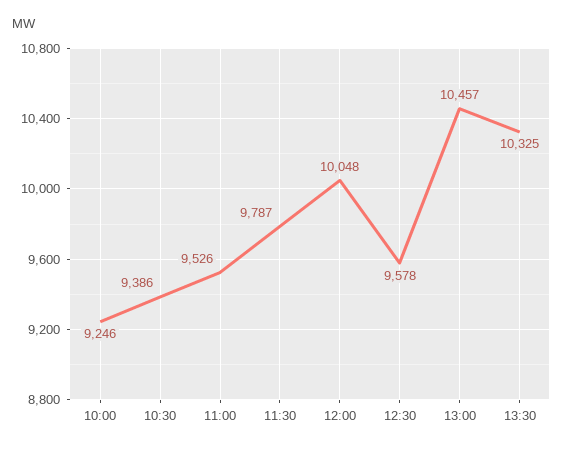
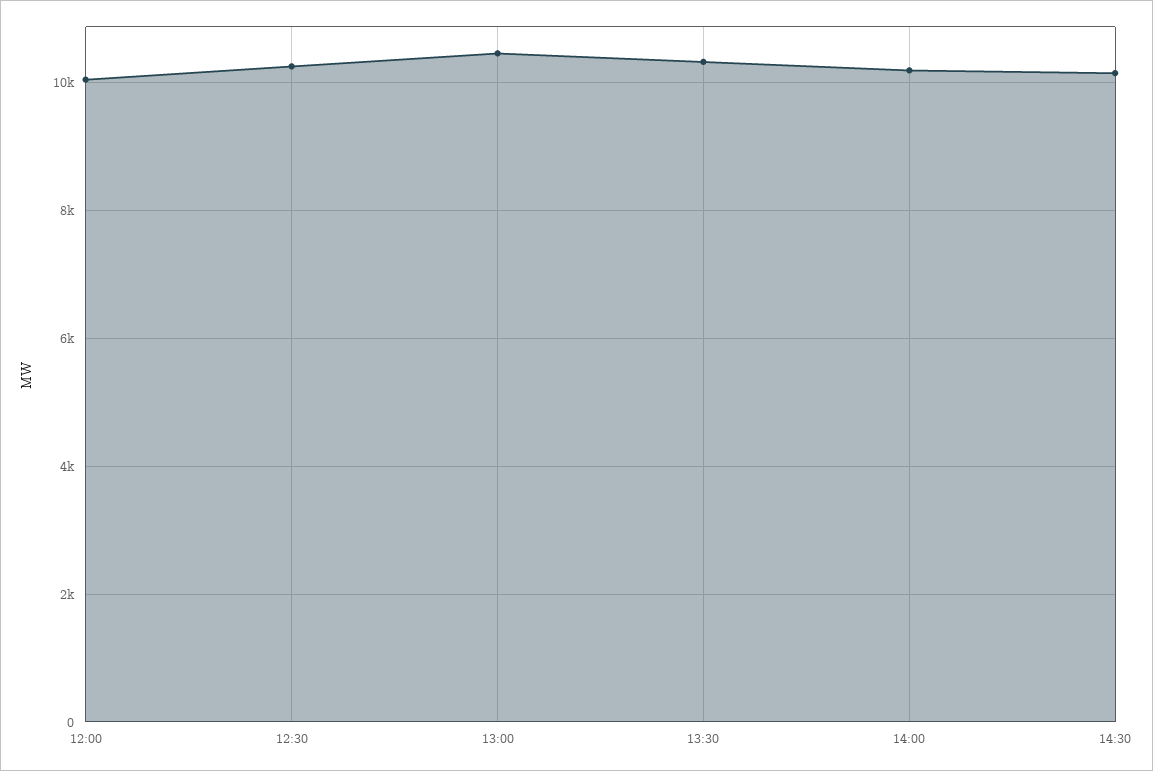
10:00: 9246 -> none
10:30: 9386 -> none
11:00: 9526 -> none
11:30: 9787 -> none
12:30: 9578 -> 10200
14:00: none -> 10200
14:30: none -> 10200

